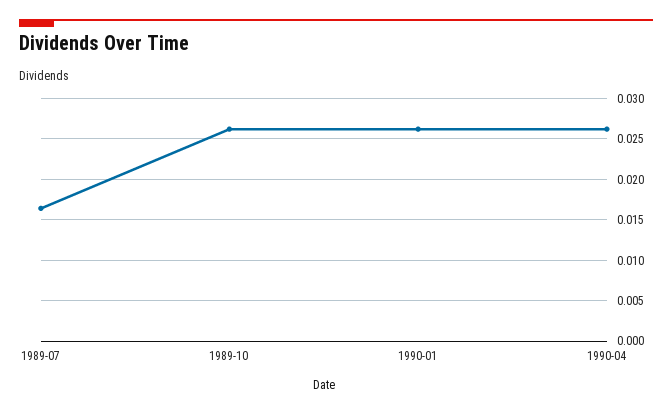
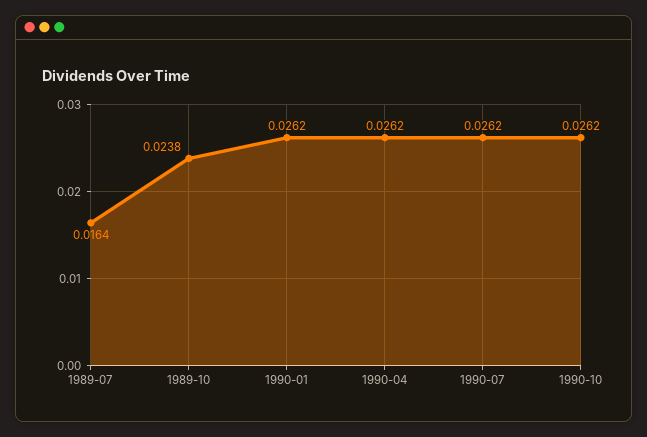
1989-10: 0.026 -> 0.0238
1990-07: none -> 0.0262
1990-10: none -> 0.0262

